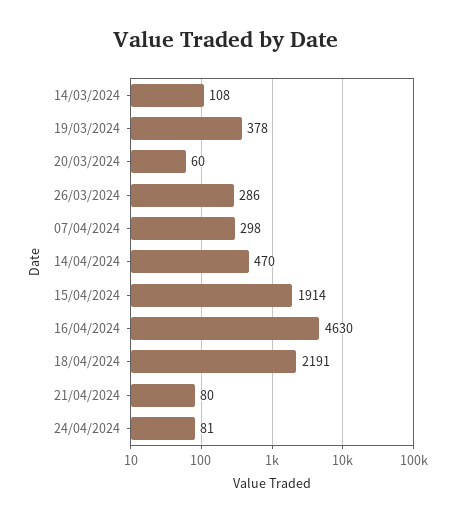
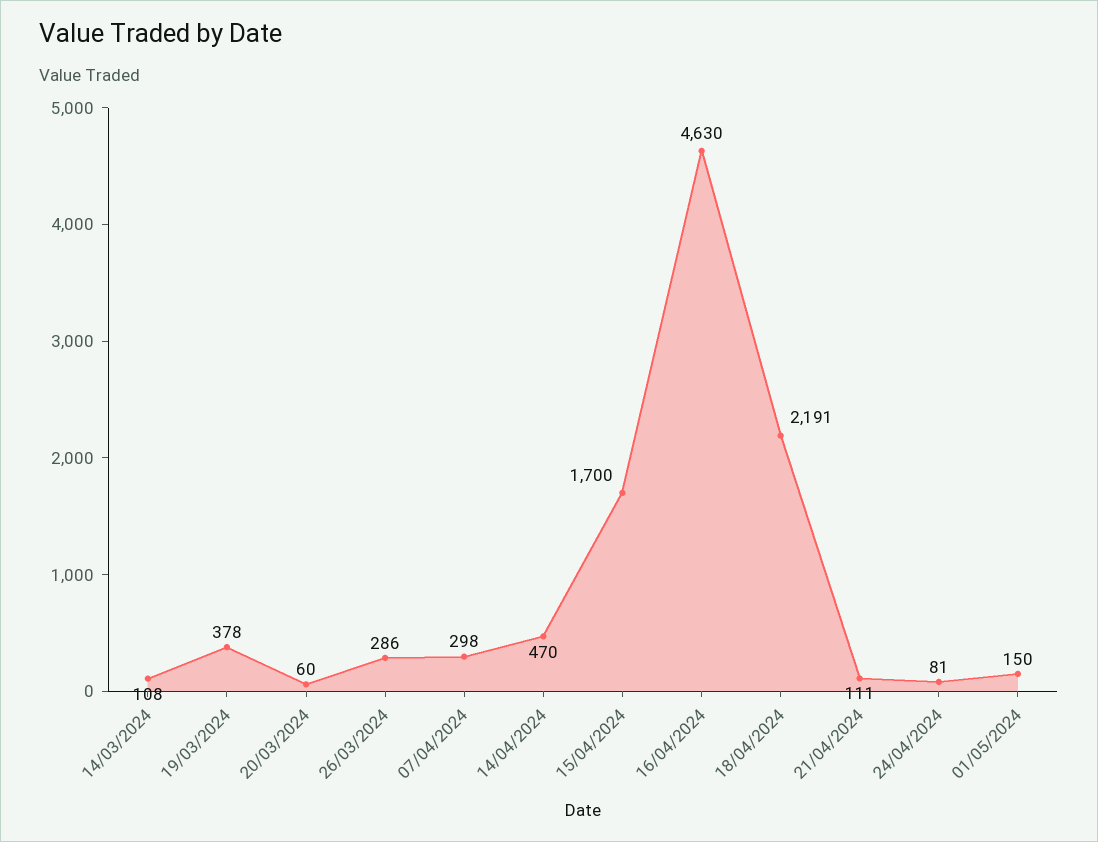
15/04/2024: 1914 -> 1700
21/04/2024: 80 -> 111
01/05/2024: none -> 150

